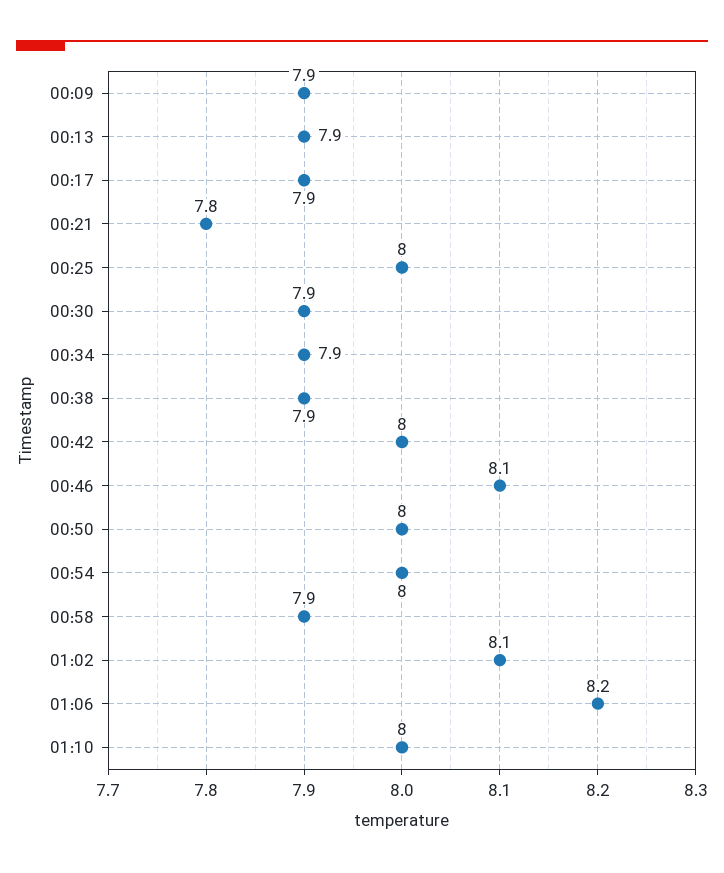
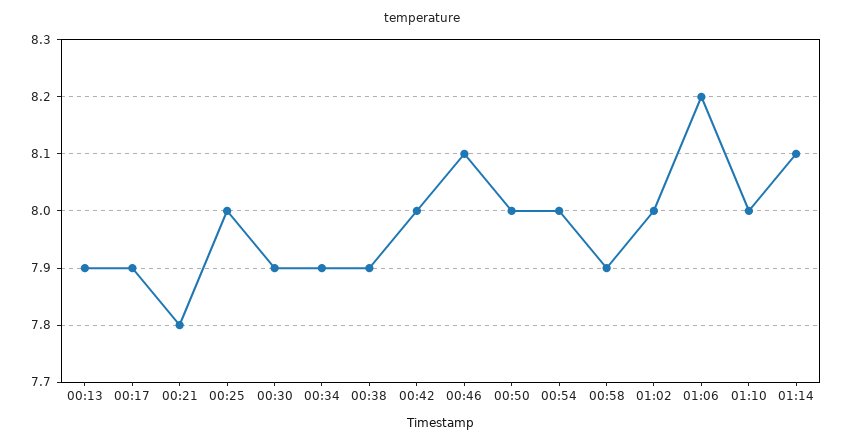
00:09: 7.9 -> none
01:02: 8.1 -> 8
01:14: none -> 8.1

